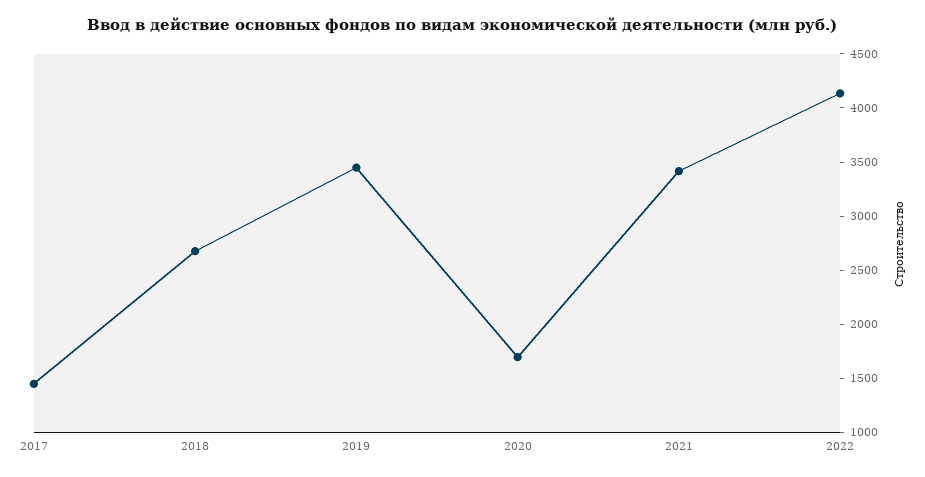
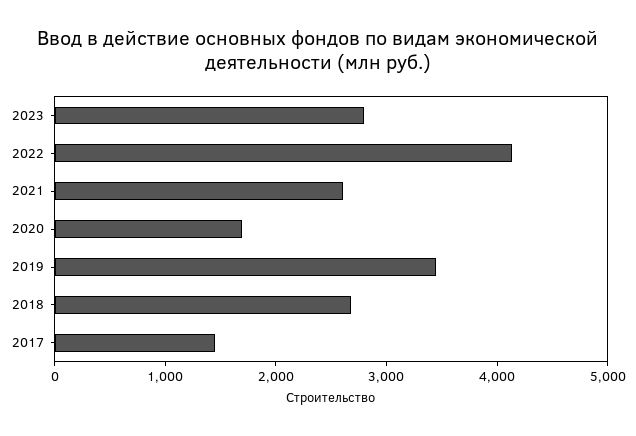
2021: 3400 -> 2600
2023: none -> 2800

